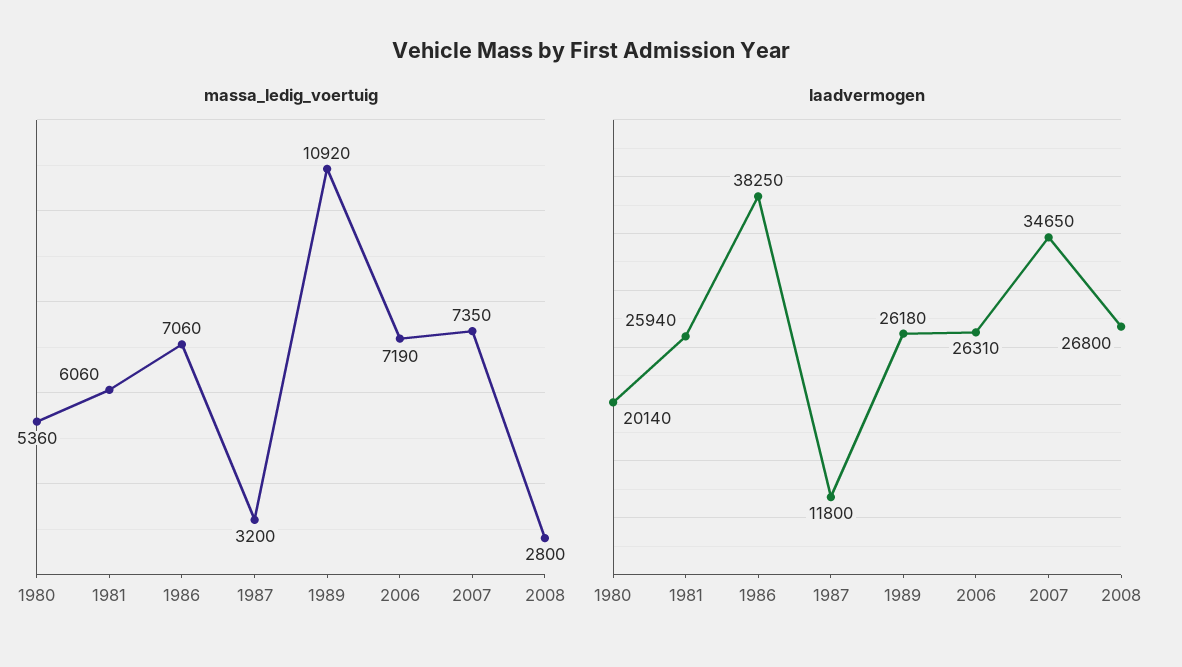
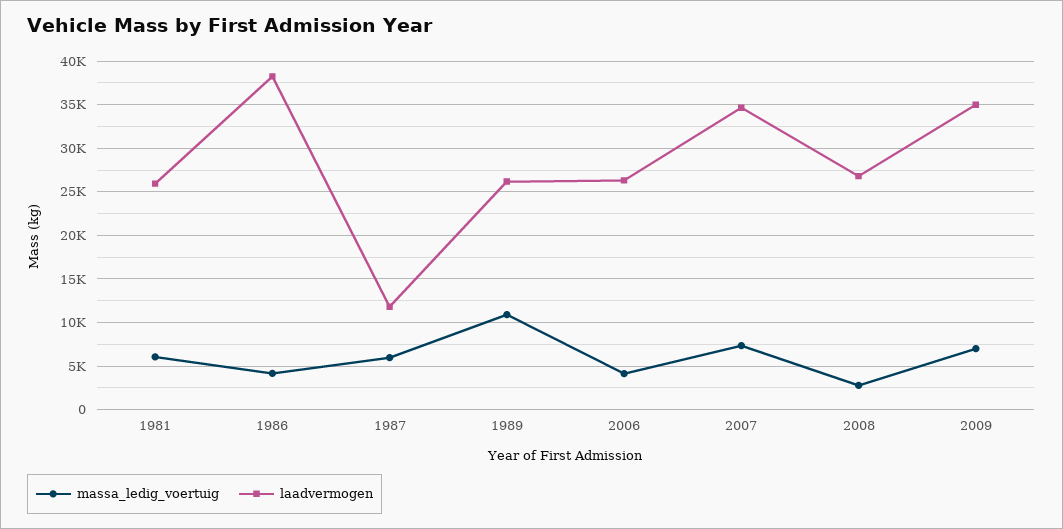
massa_ledig_voertuig, 1980: 5360 -> none
massa_ledig_voertuig, 1986: 7060 -> 4000
massa_ledig_voertuig, 1987: 3200 -> 6000
massa_ledig_voertuig, 2006: 7190 -> 4000
laadvermogen, 1980: 20140 -> none
massa_ledig_voertuig, 2009: none -> 7000
laadvermogen, 2009: none -> 35000

